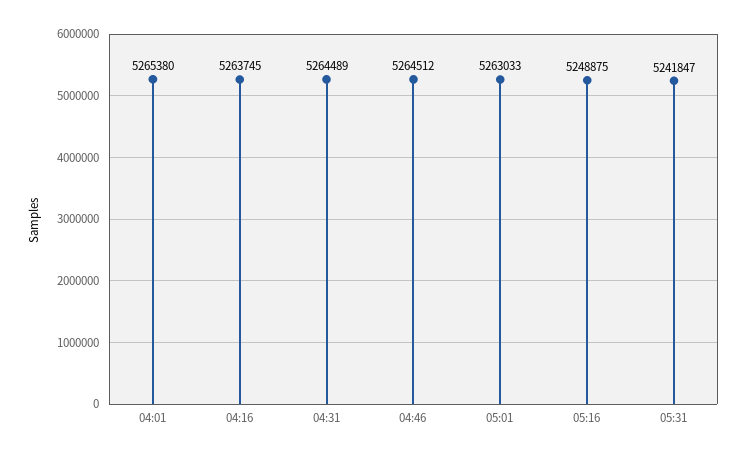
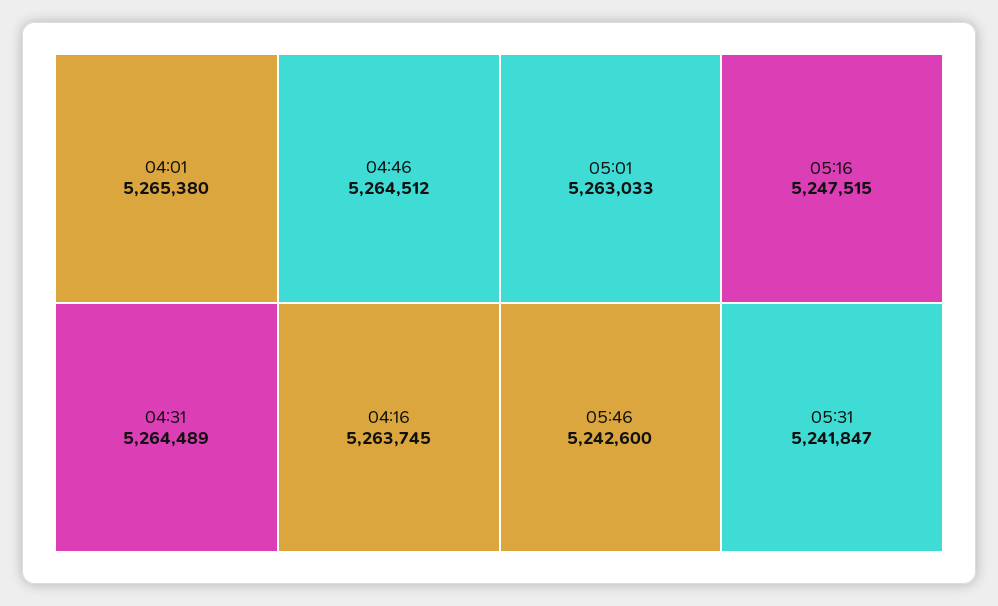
05:16: 5248875 -> 5247515
05:46: none -> 5242600

